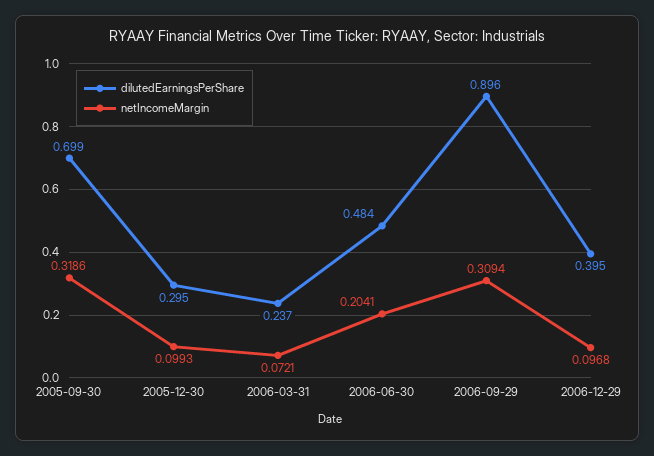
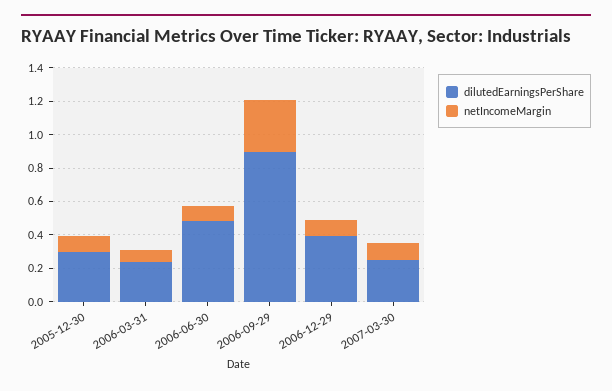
dilutedEarningsPerShare, 2005-09-30: 0.699 -> none
netIncomeMargin, 2005-09-30: 0.3186 -> none
netIncomeMargin, 2006-06-30: 0.2041 -> 0.1
dilutedEarningsPerShare, 2007-03-30: none -> 0.25
netIncomeMargin, 2007-03-30: none -> 0.1

